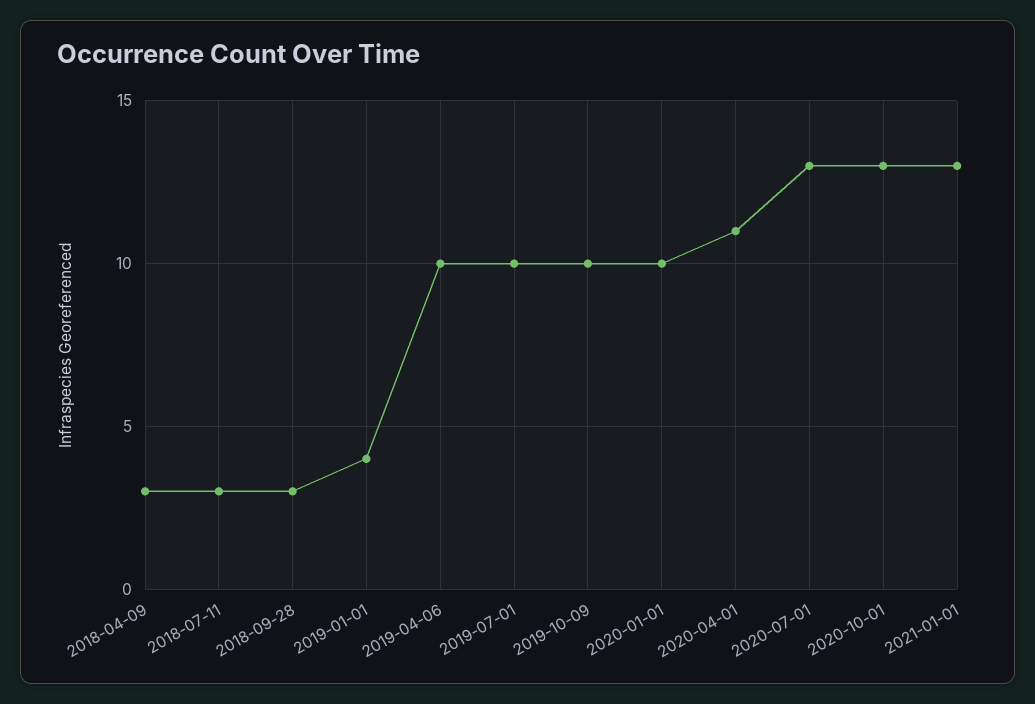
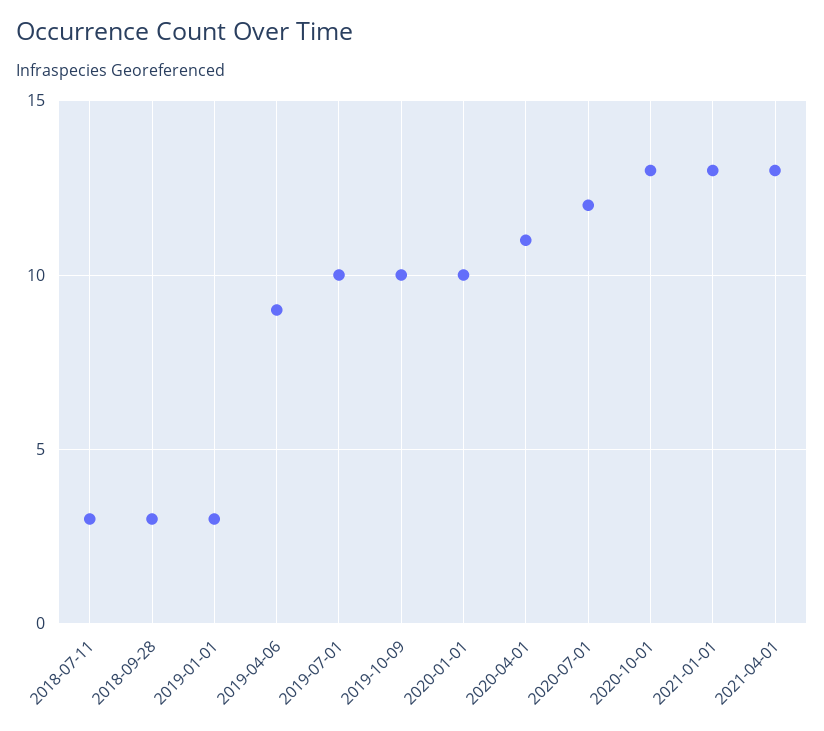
2018-04-09: 3 -> none
2019-01-01: 4 -> 3
2019-04-06: 10 -> 9
2020-07-01: 13 -> 12
2021-04-01: none -> 13

